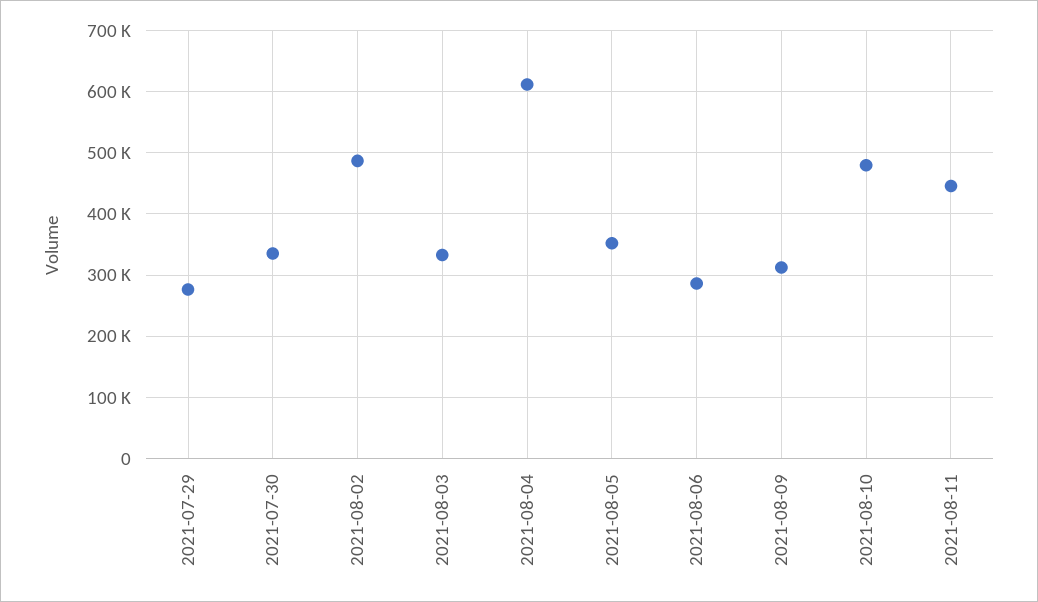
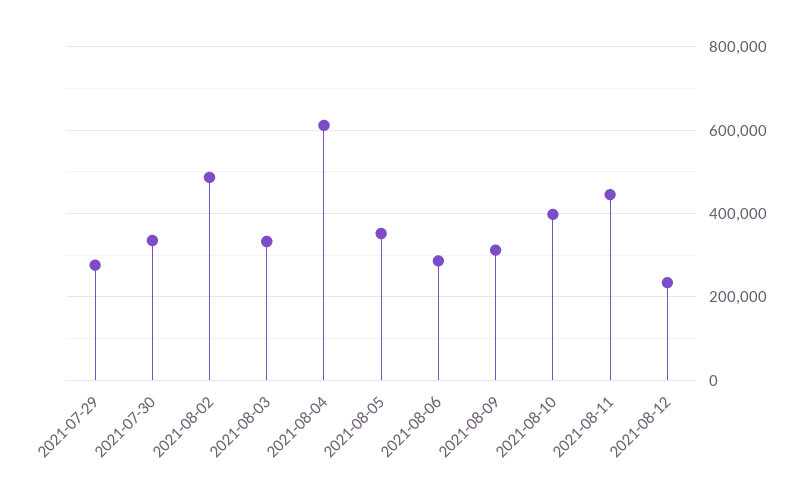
2021-08-10: 480000 -> 400000
2021-08-12: none -> 240000

